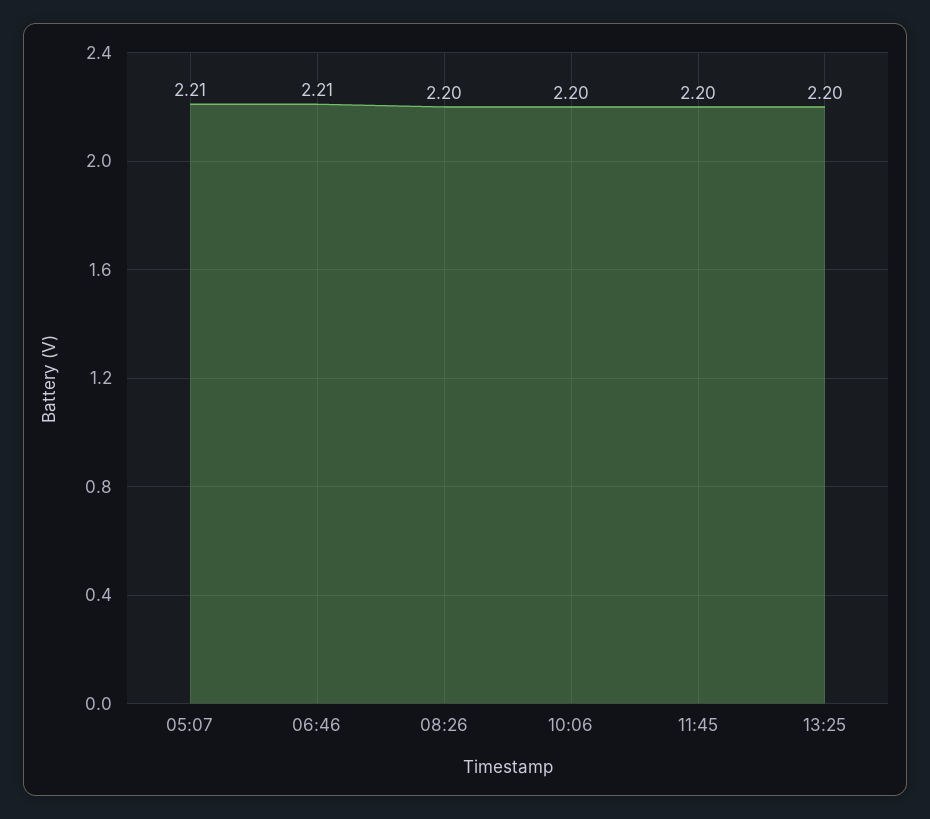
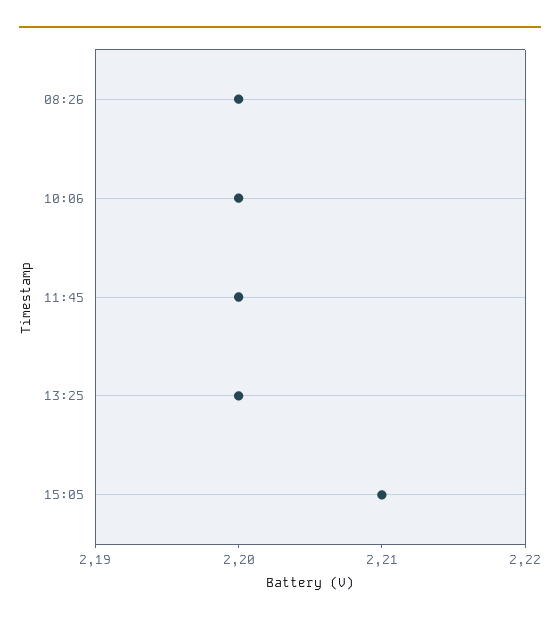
05:07: 2.21 -> none
06:46: 2.21 -> none
15:05: none -> 2.21

